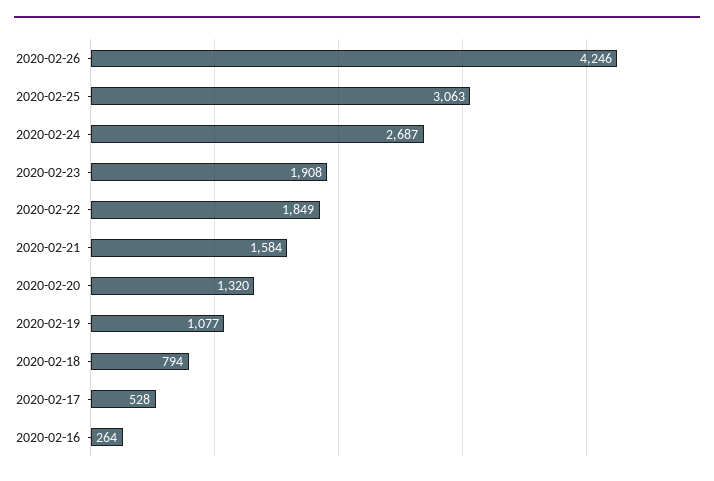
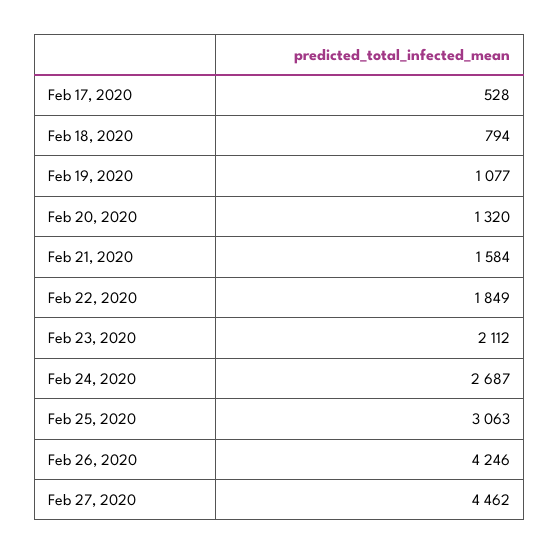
2020-02-23: 1908 -> 2112
2020-02-16: 264 -> none
Feb 27, 2020: none -> 4462

